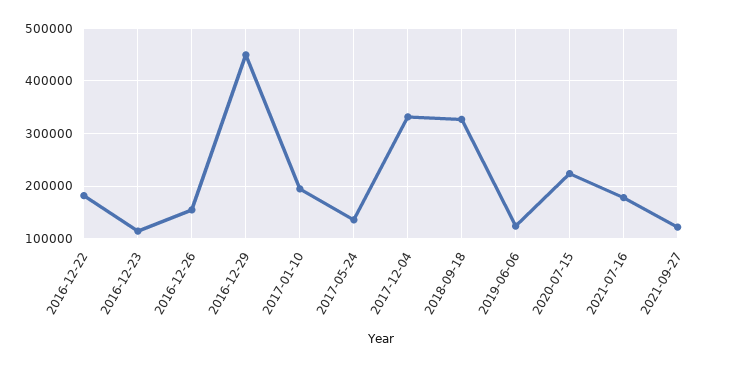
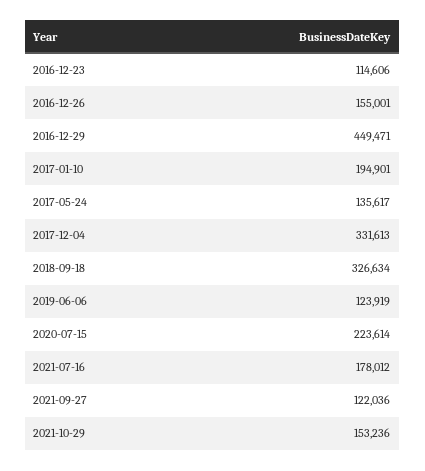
2016-12-22: 180000 -> none
2021-10-29: none -> 153236

